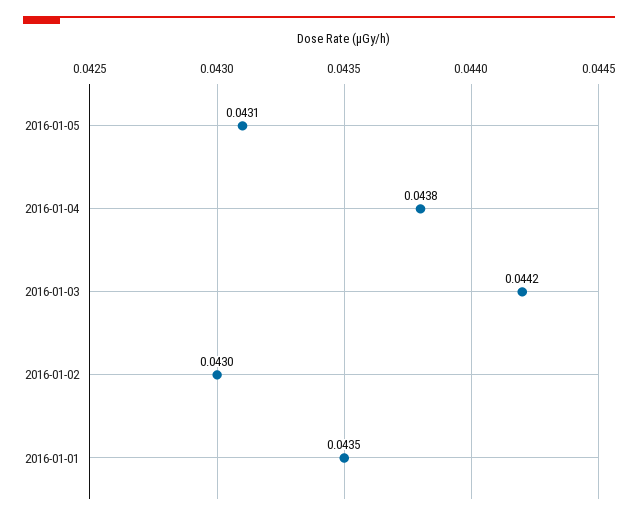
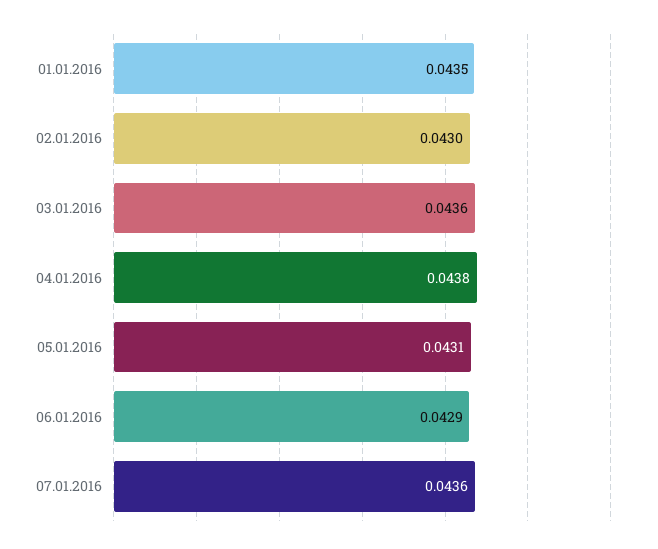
2016-01-03: 0.0442 -> 0.0436
06.01.2016: none -> 0.0429
07.01.2016: none -> 0.0436

